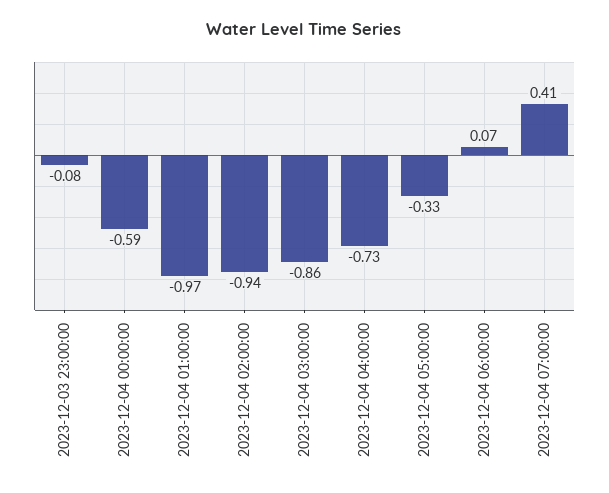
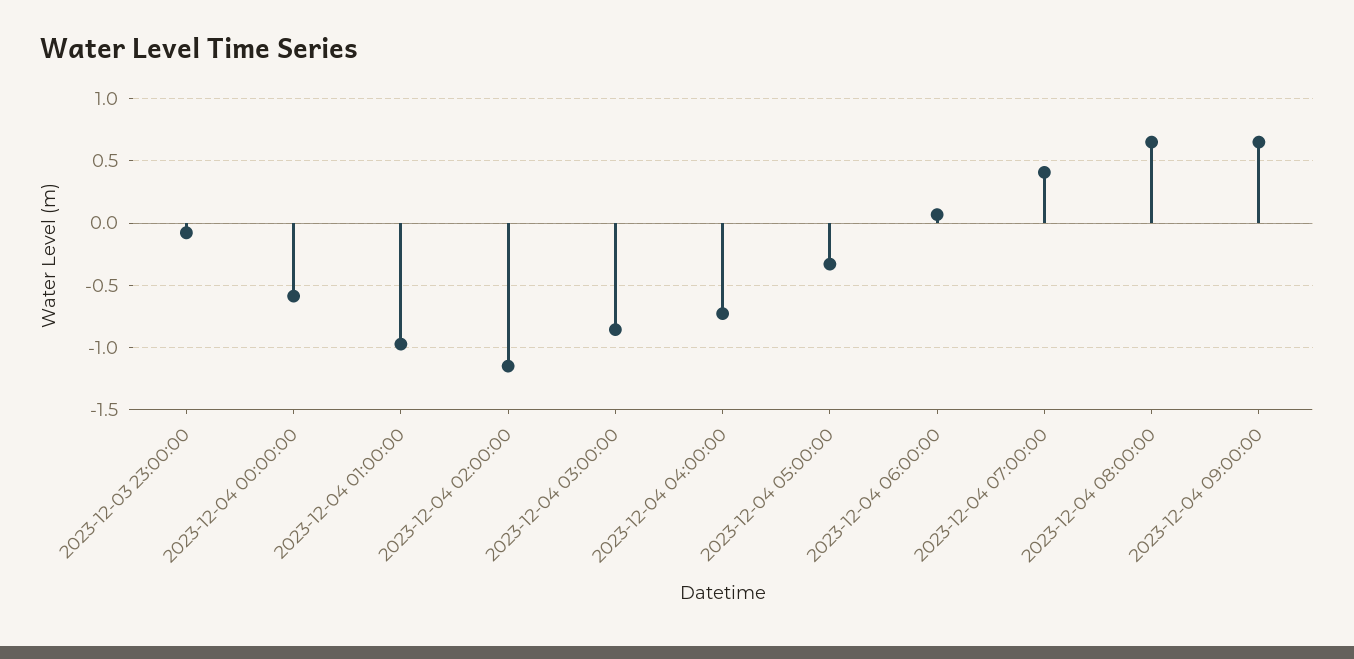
2023-12-04 02:00:00: -0.94 -> -1.15
2023-12-04 08:00:00: none -> 0.65
2023-12-04 09:00:00: none -> 0.65

